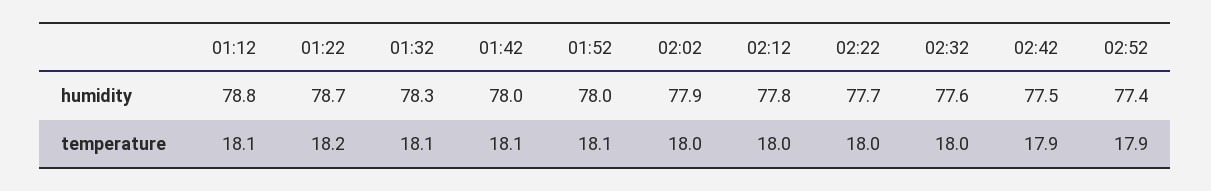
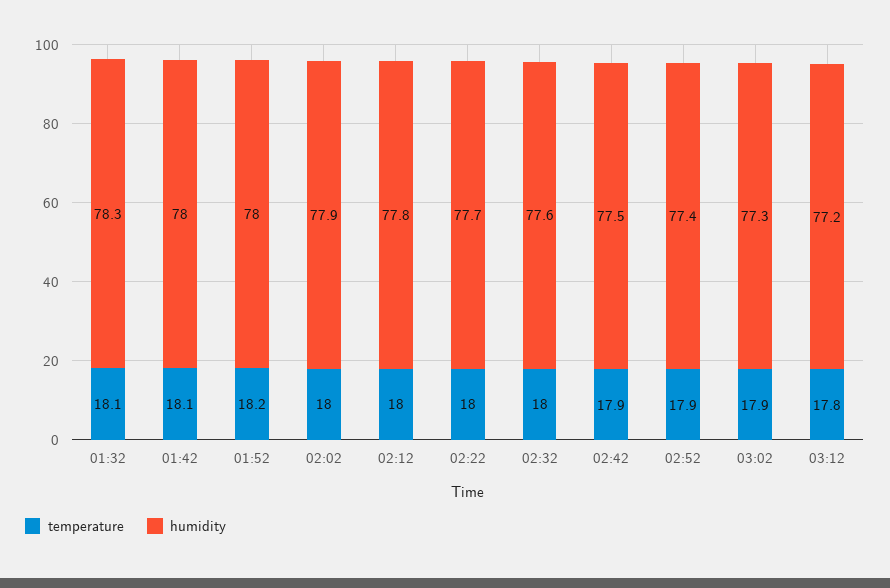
humidity, 01:12: 78.8 -> none
humidity, 01:22: 78.7 -> none
temperature, 01:12: 18.1 -> none
temperature, 01:22: 18.2 -> none
temperature, 01:52: 18.1 -> 18.2
temperature, 03:02: none -> 17.9
humidity, 03:02: none -> 77.3
temperature, 03:12: none -> 17.8
humidity, 03:12: none -> 77.2

